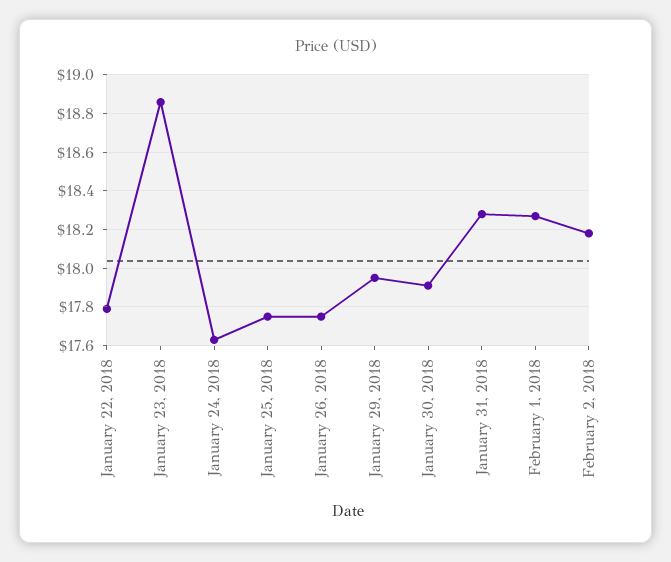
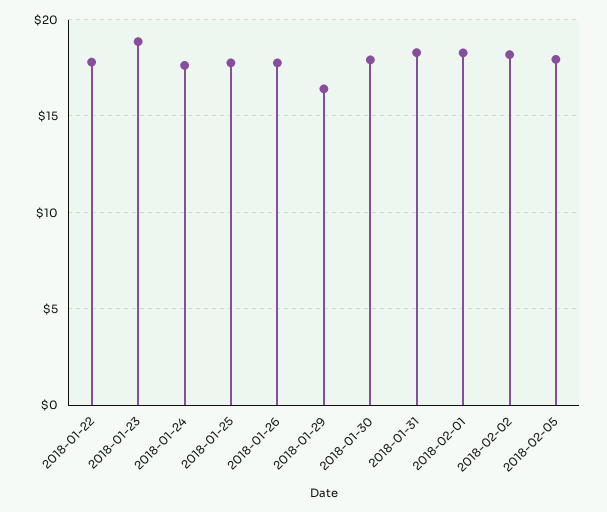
January 29, 2018: 17.95 -> 16.5
2018-02-05: none -> 18

